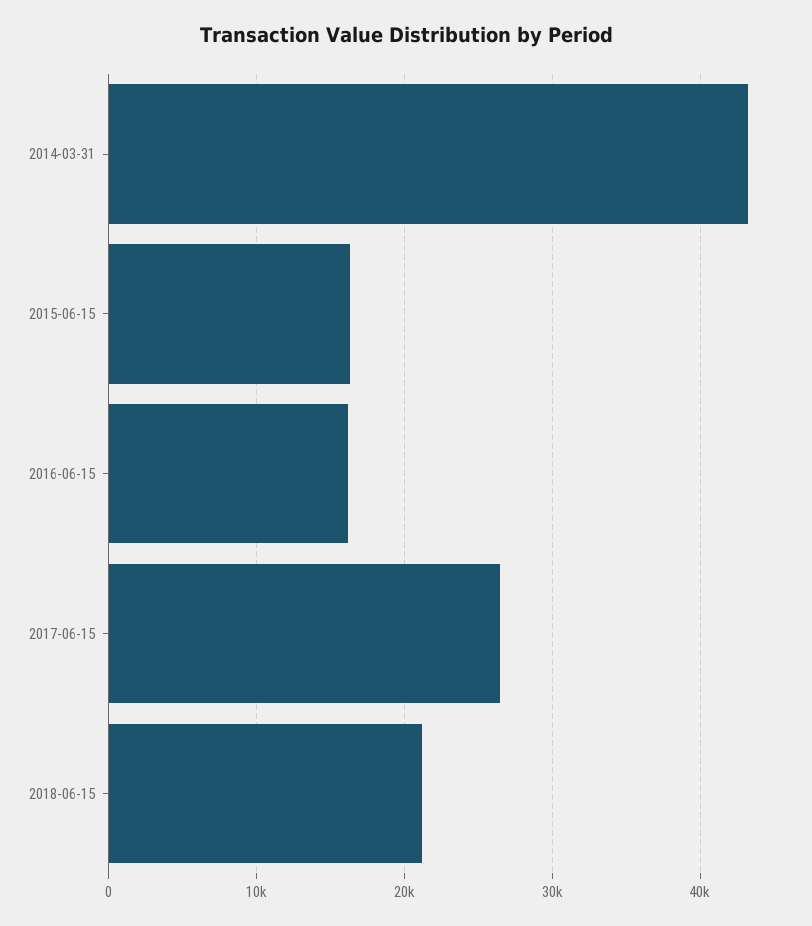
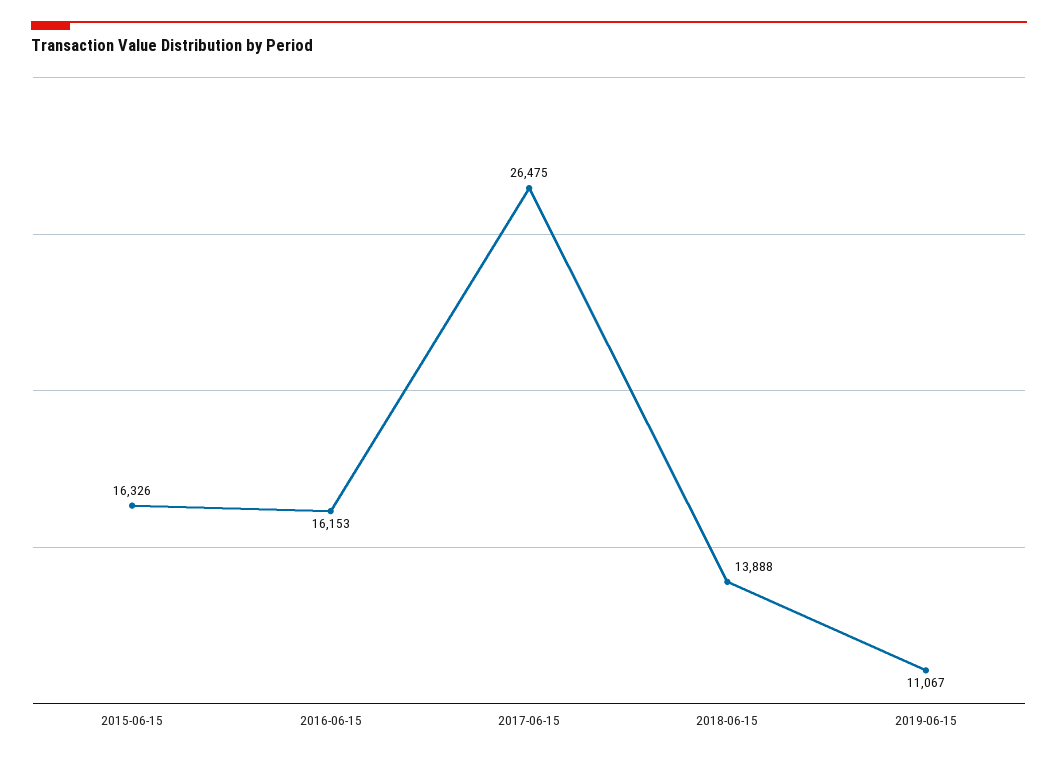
2014-03-31: 43000 -> none
2018-06-15: 21000 -> 13888
2019-06-15: none -> 11067

